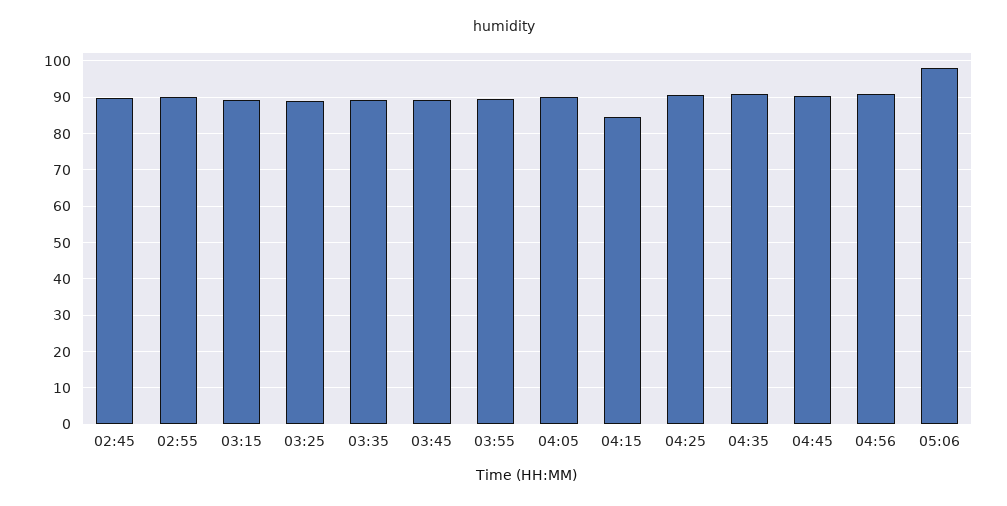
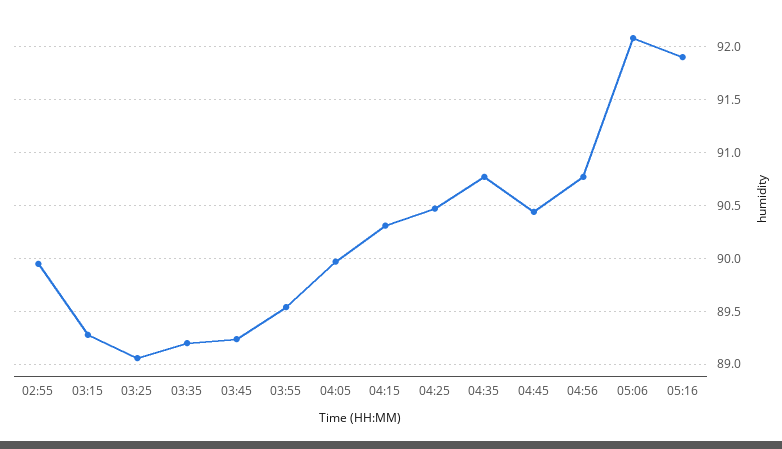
02:45: 90 -> none
04:15: 84 -> 90.3
05:06: 98 -> 92.1
05:16: none -> 91.9

